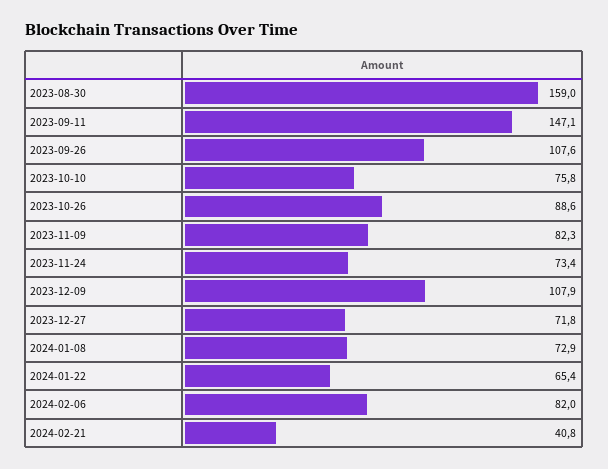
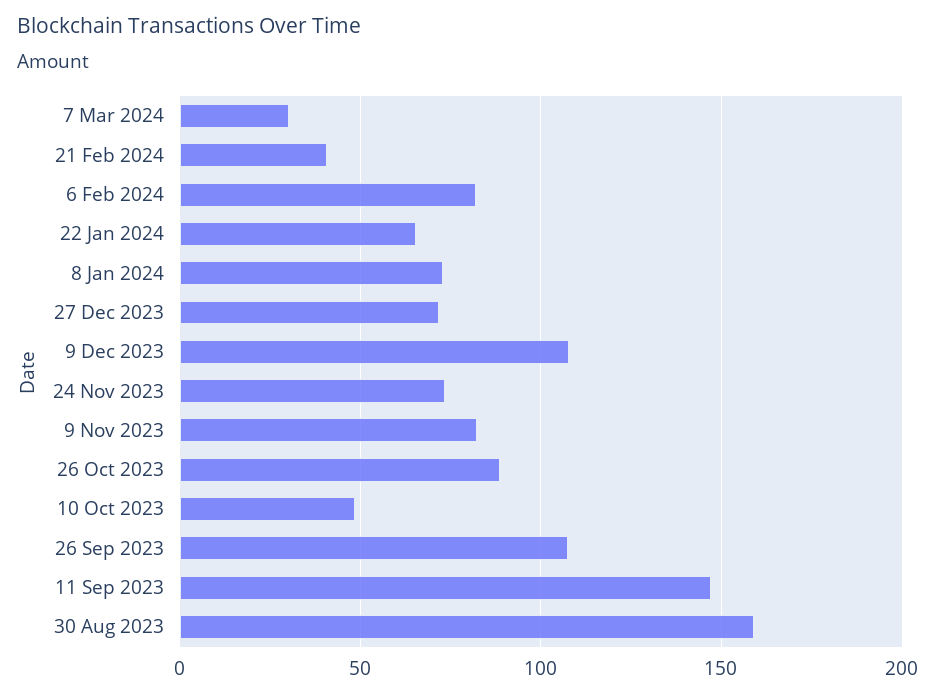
2023-10-10: 75.8 -> 50
7 Mar 2024: none -> 30

